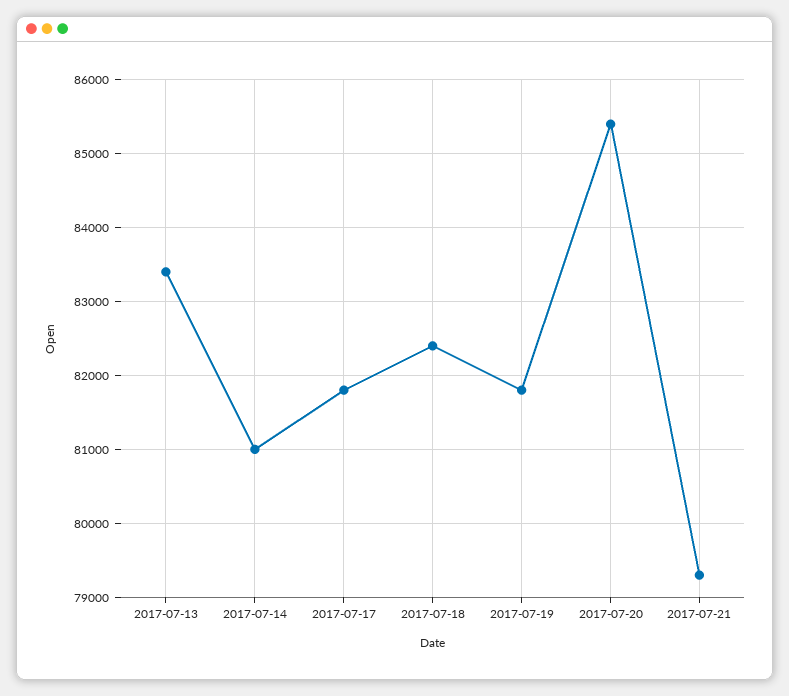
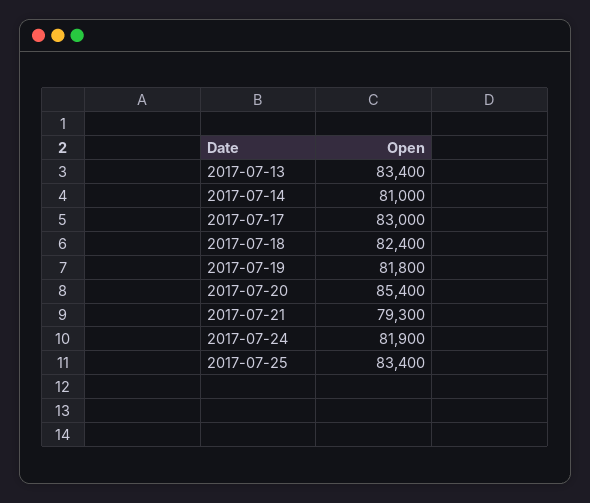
2017-07-17: 81800 -> 83000
2017-07-24: none -> 81900
2017-07-25: none -> 83400

